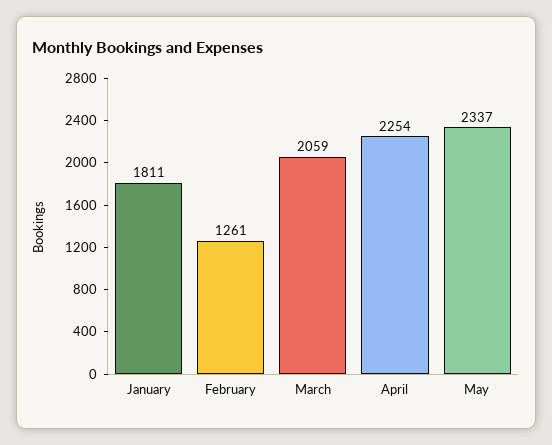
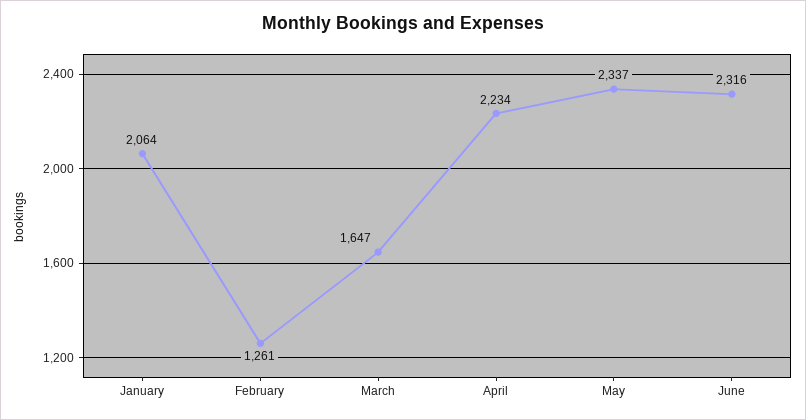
January: 1811 -> 2064
March: 2059 -> 1647
April: 2254 -> 2234
June: none -> 2316

